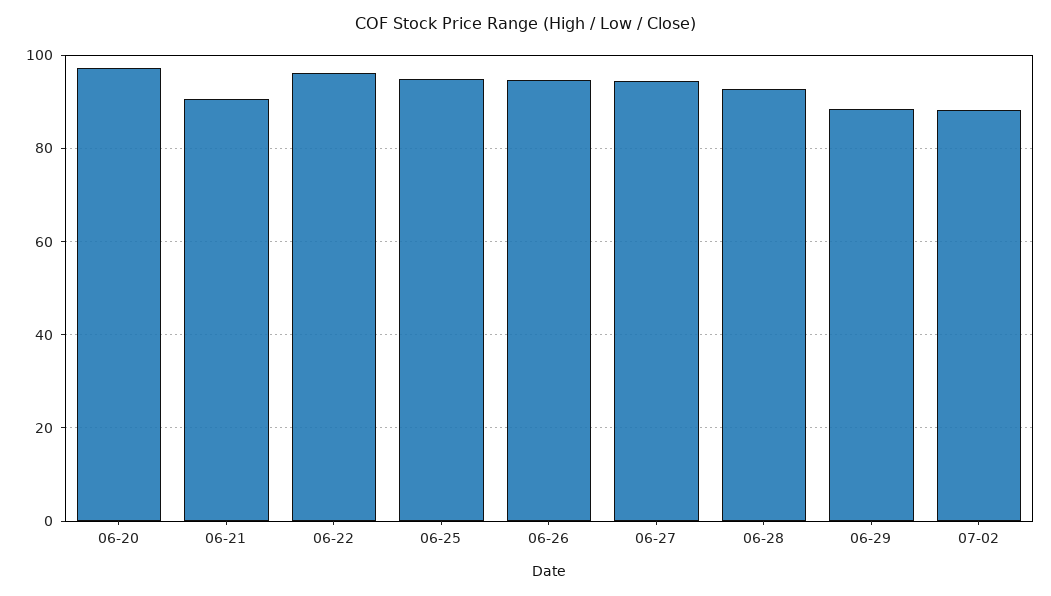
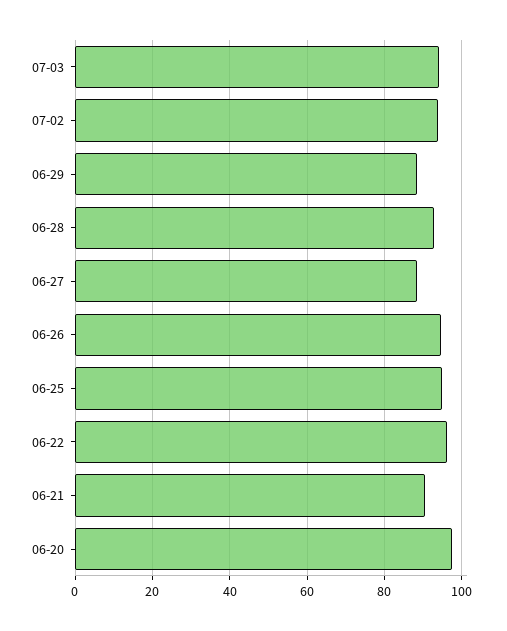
06-27: 94 -> 88
07-02: 88 -> 94
07-03: none -> 94

